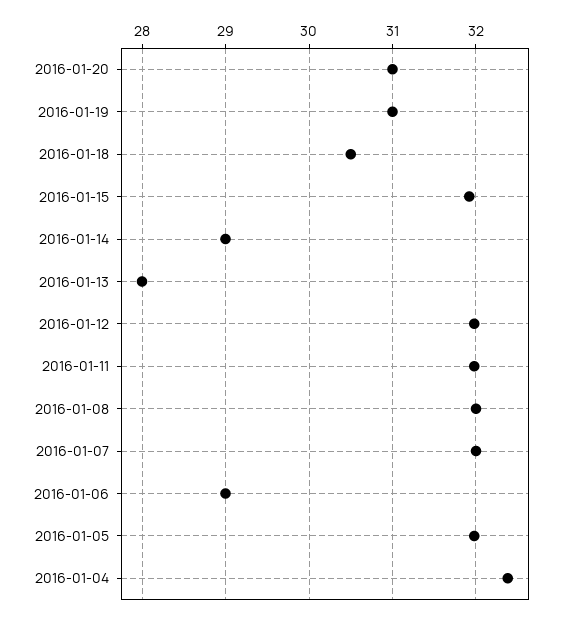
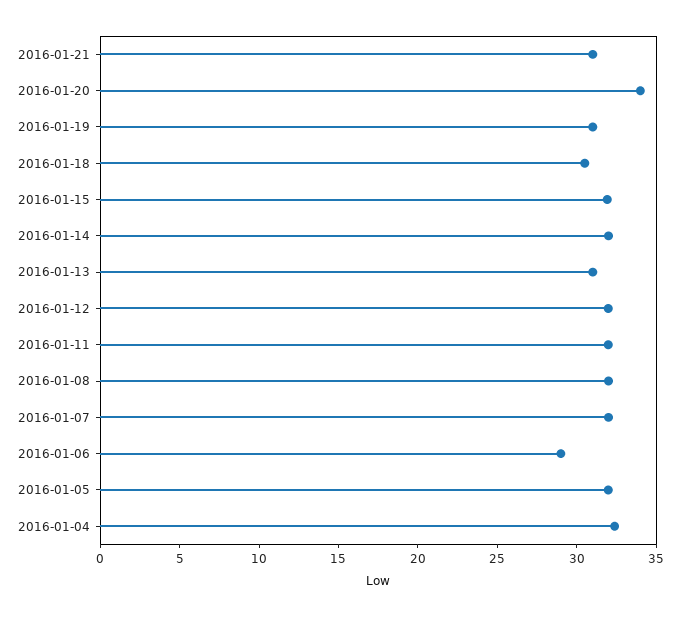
2016-01-20: 31 -> 34
2016-01-14: 29 -> 32
2016-01-13: 28 -> 31
2016-01-21: none -> 31

